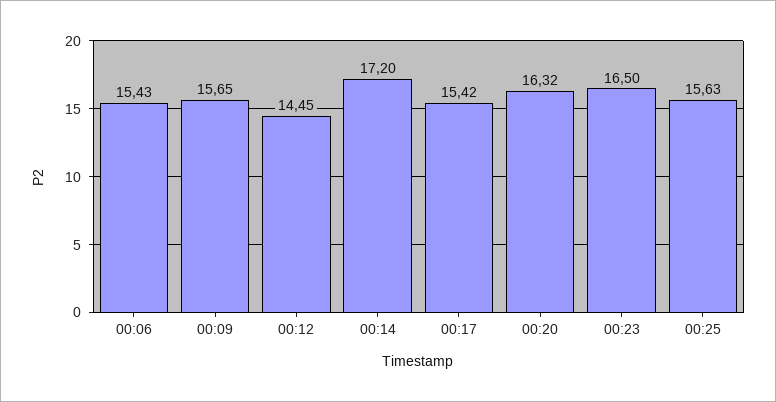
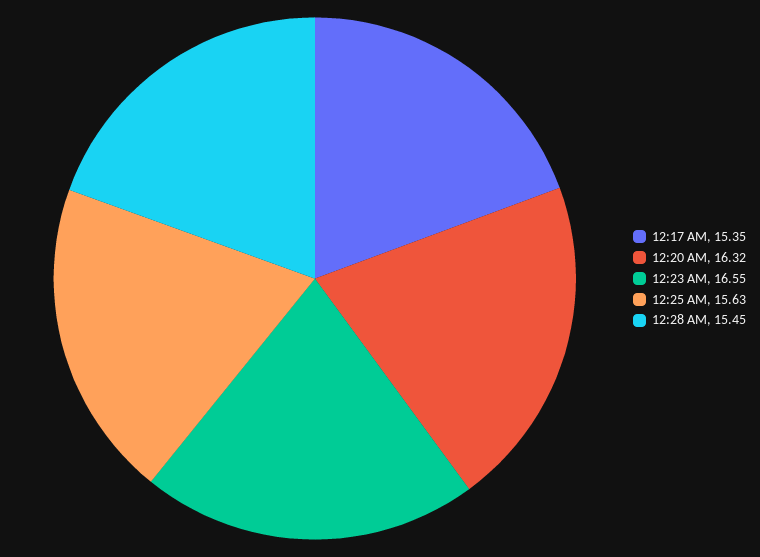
00:06: 15.43 -> none
00:09: 15.65 -> none
00:12: 14.45 -> none
00:14: 17.2 -> none
00:17: 15.42 -> 15.35
00:23: 16.5 -> 16.55
12:28 AM: none -> 15.45

